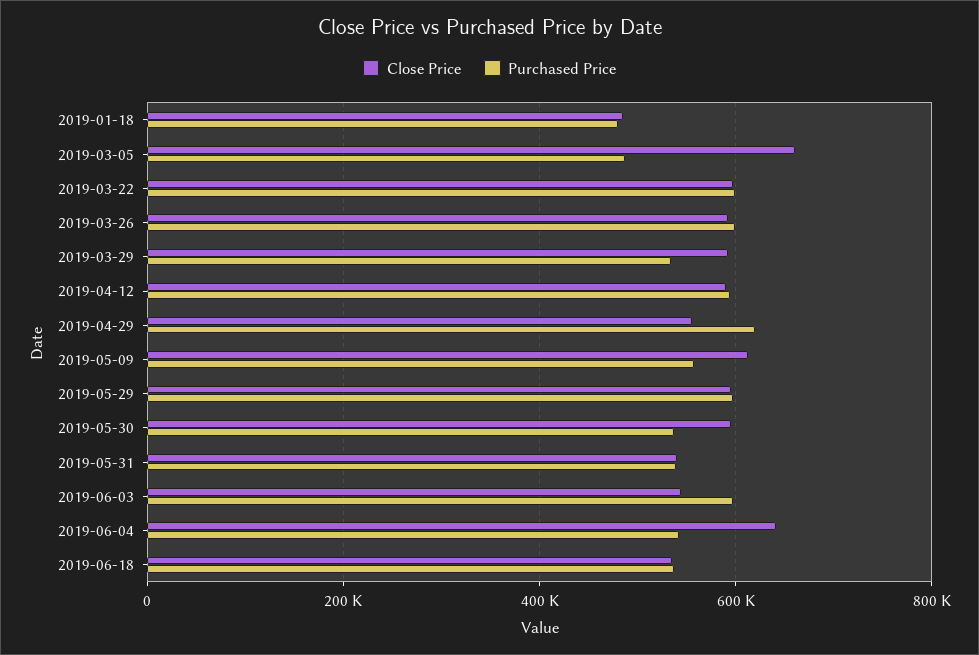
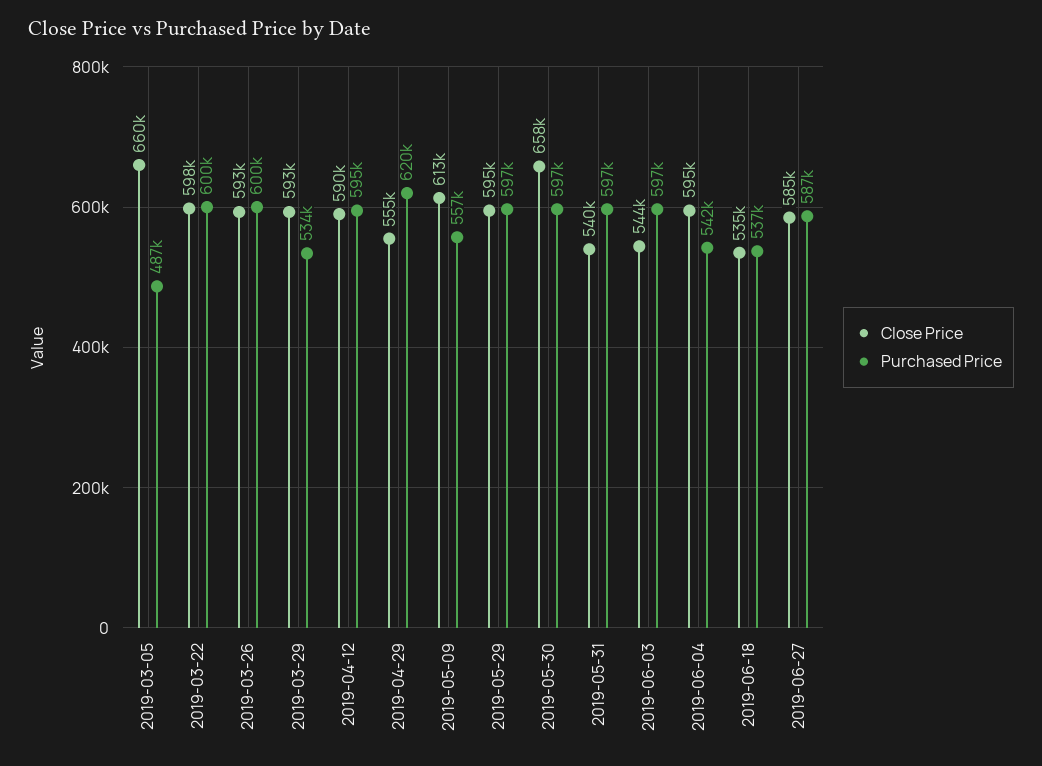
Close Price, 2019-01-18: 480000 -> none
Purchased Price, 2019-01-18: 480000 -> none
Close Price, 2019-05-30: 600000 -> 658000
Purchased Price, 2019-05-30: 540000 -> 597000
Purchased Price, 2019-05-31: 540000 -> 597000
Close Price, 2019-06-04: 640000 -> 595000
Close Price, 2019-06-27: none -> 585000
Purchased Price, 2019-06-27: none -> 587000

